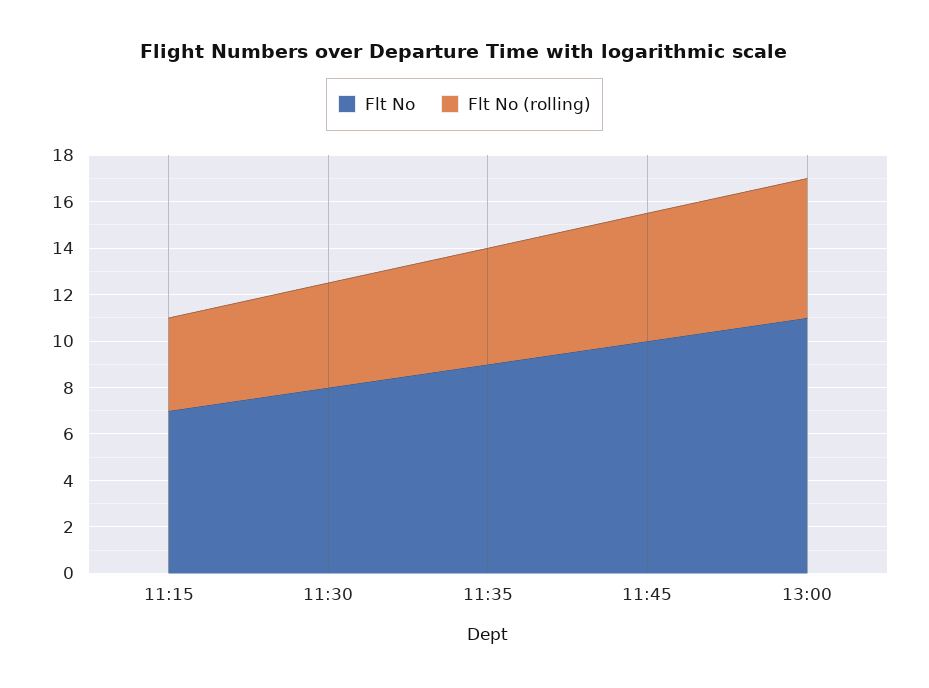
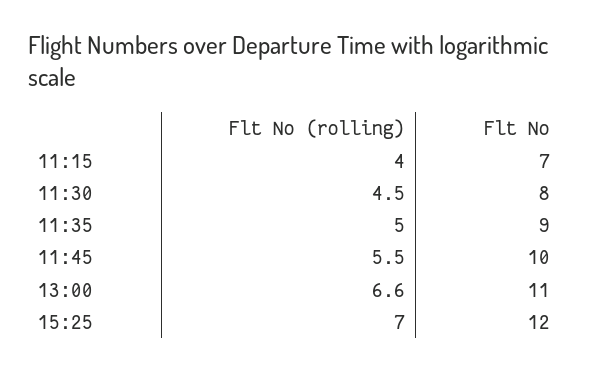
Flt No (rolling), 13:00: 6 -> 6.6
Flt No (rolling), 15:25: none -> 7
Flt No, 15:25: none -> 12

